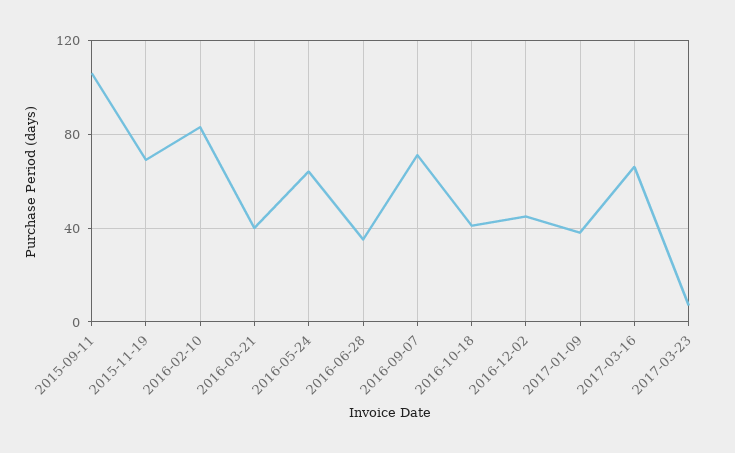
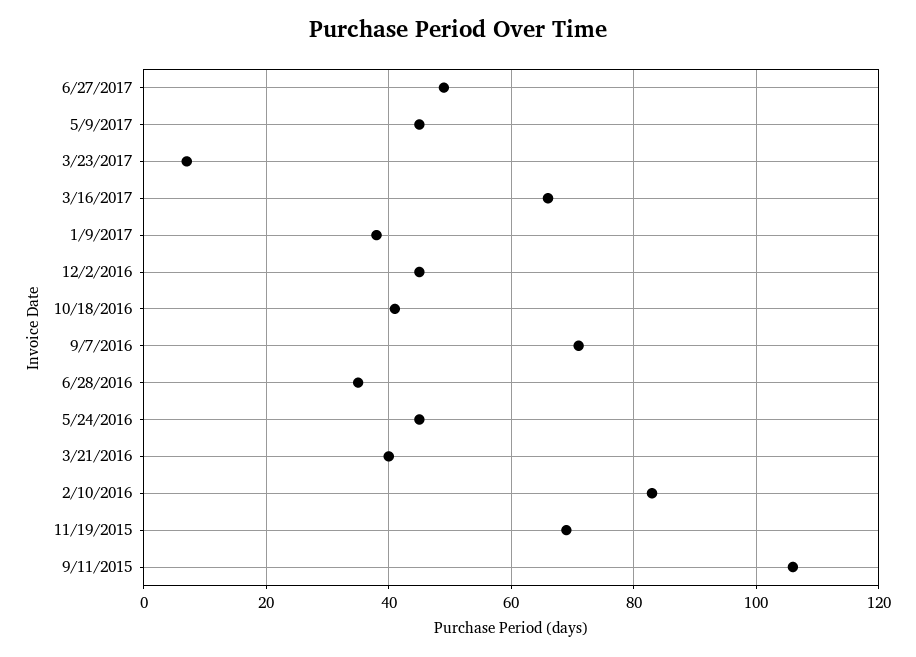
2016-05-24: 65 -> 45
6/27/2017: none -> 50
5/9/2017: none -> 45

